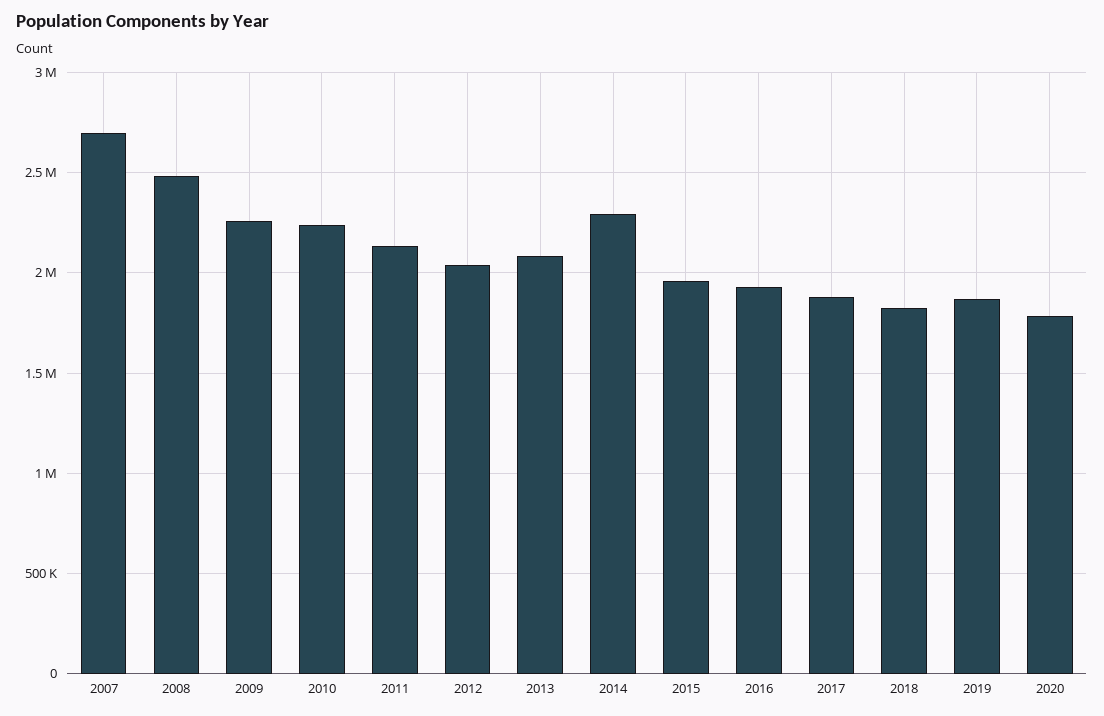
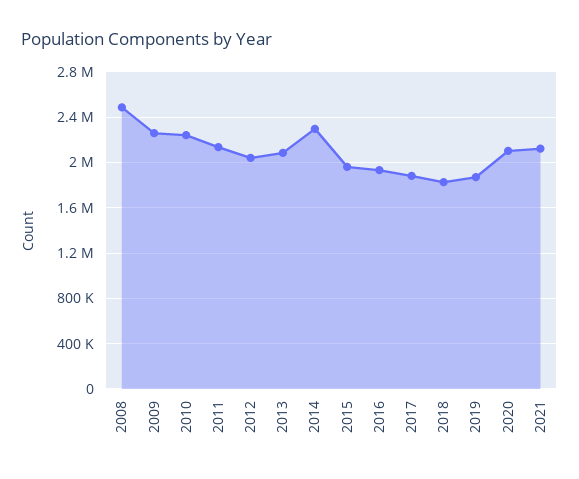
2007: 2700000 -> none
2020: 1800000 -> 2100000
2021: none -> 2100000

